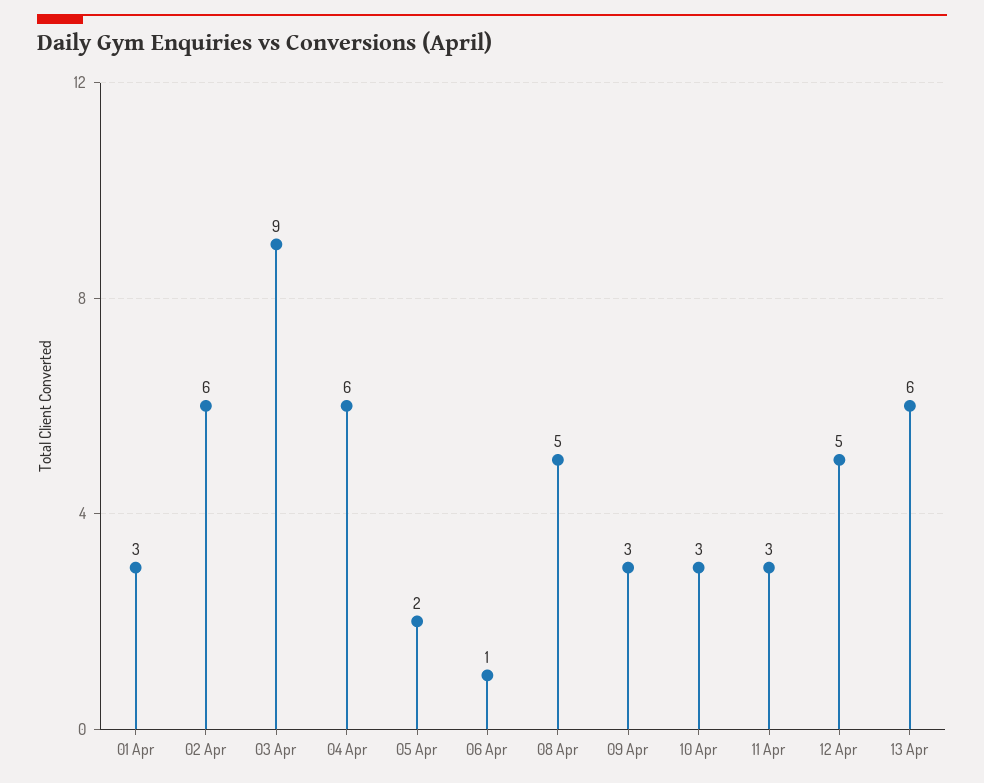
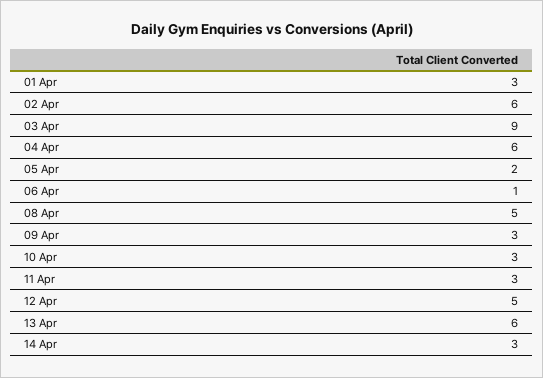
14 Apr: none -> 3

